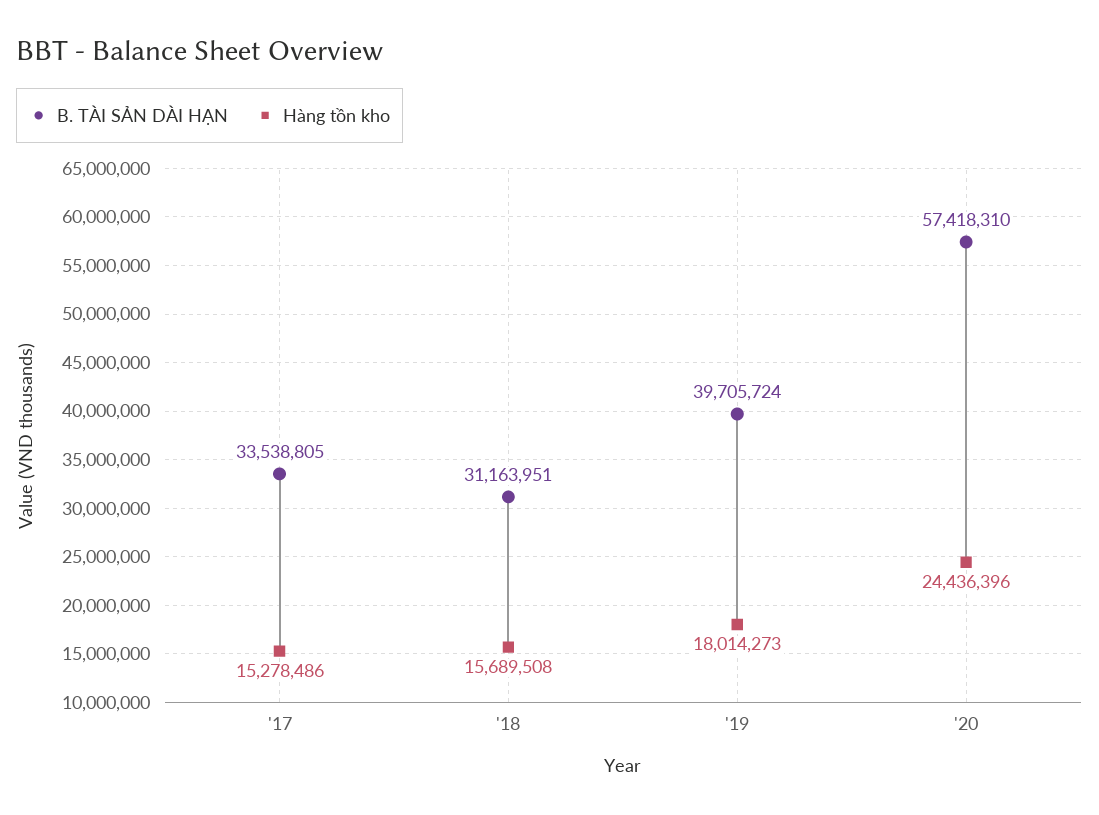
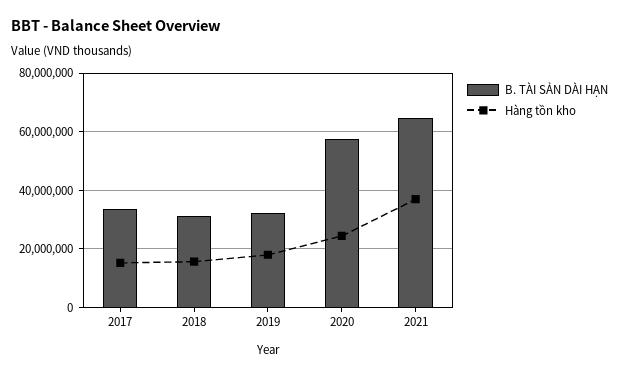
B. TÀI SẢN DÀI HẠN, '19: 39705724 -> 32500000
B. TÀI SẢN DÀI HẠN, 2021: none -> 65000000
Hàng tồn kho, 2021: none -> 37500000

